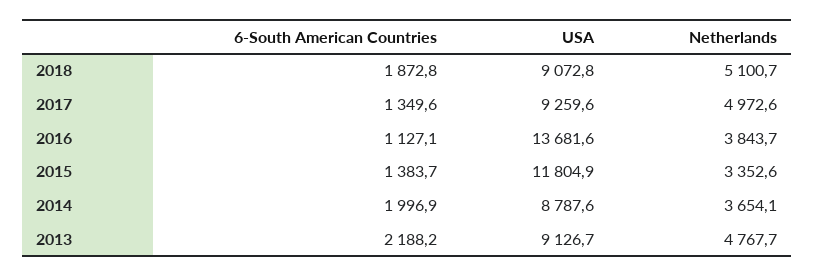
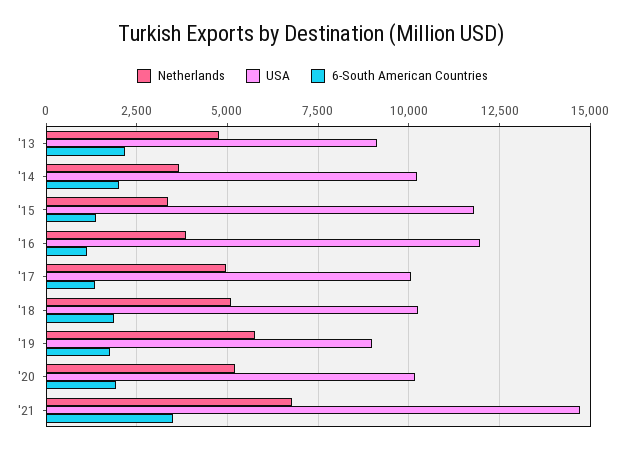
USA, 2018: 9072.8 -> 10250
USA, 2017: 9259.6 -> 10000
USA, 2016: 13681.6 -> 12000
USA, 2014: 8787.6 -> 10250
Netherlands, '19: none -> 5750
USA, '19: none -> 9000
6-South American Countries, '19: none -> 1750
Netherlands, '20: none -> 5250
USA, '20: none -> 10250
6-South American Countries, '20: none -> 2000
Netherlands, '21: none -> 6750
USA, '21: none -> 14750
6-South American Countries, '21: none -> 3500

